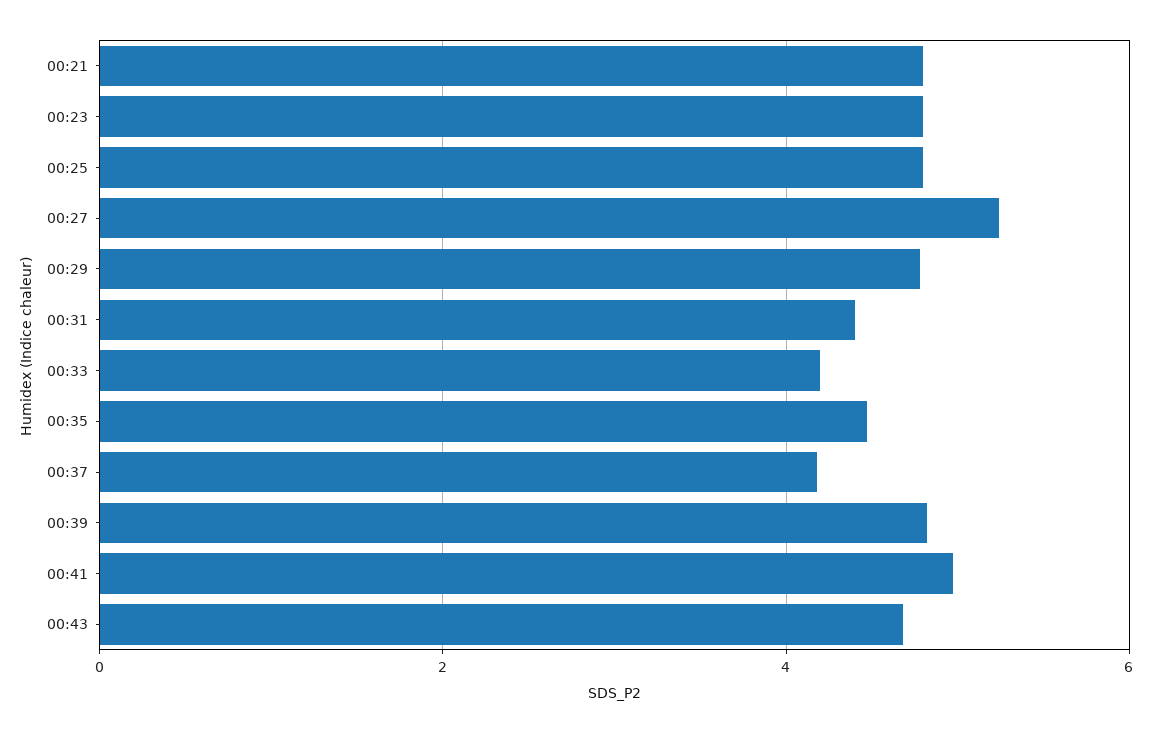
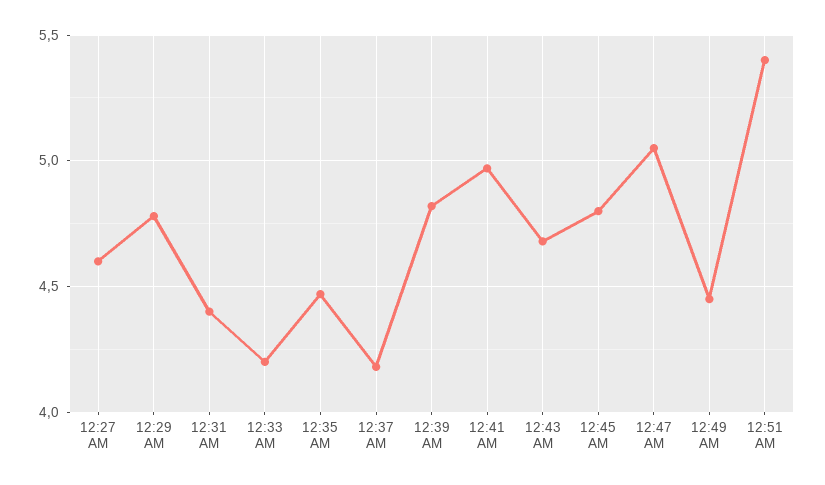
00:21: 4.8 -> none
00:23: 4.8 -> none
00:25: 4.8 -> none
00:27: 5.2 -> 4.6
12:45 AM: none -> 4.8
12:47 AM: none -> 5.05
12:49 AM: none -> 4.45
12:51 AM: none -> 5.4

